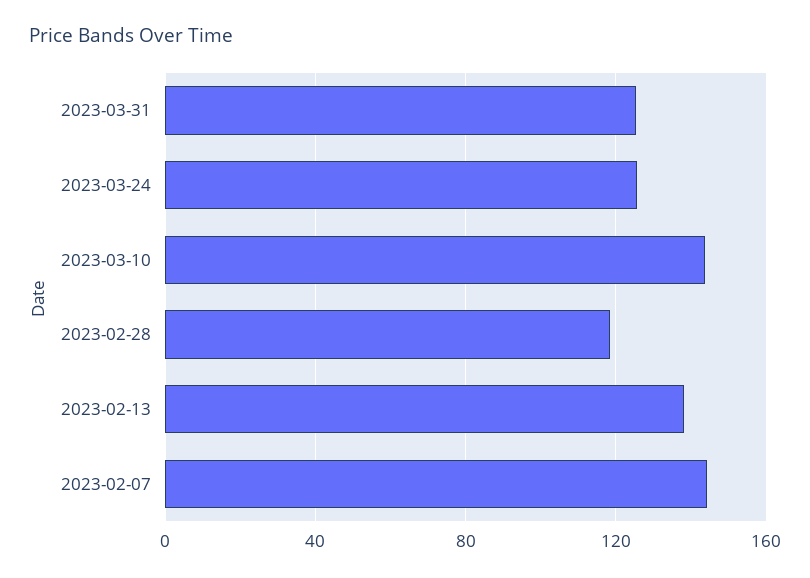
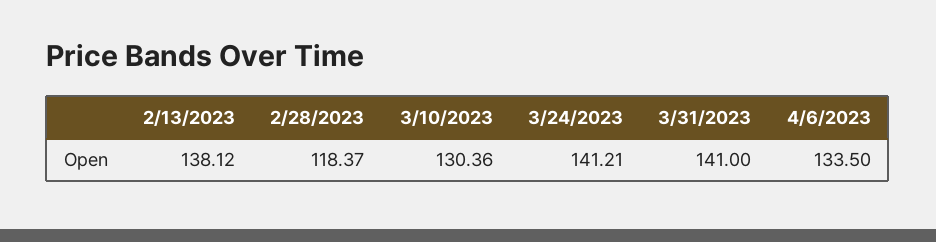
2023-03-31: 125 -> 141
2023-03-24: 125 -> 141.21
2023-03-10: 145 -> 130.36
2023-02-07: 145 -> none
4/6/2023: none -> 133.5

